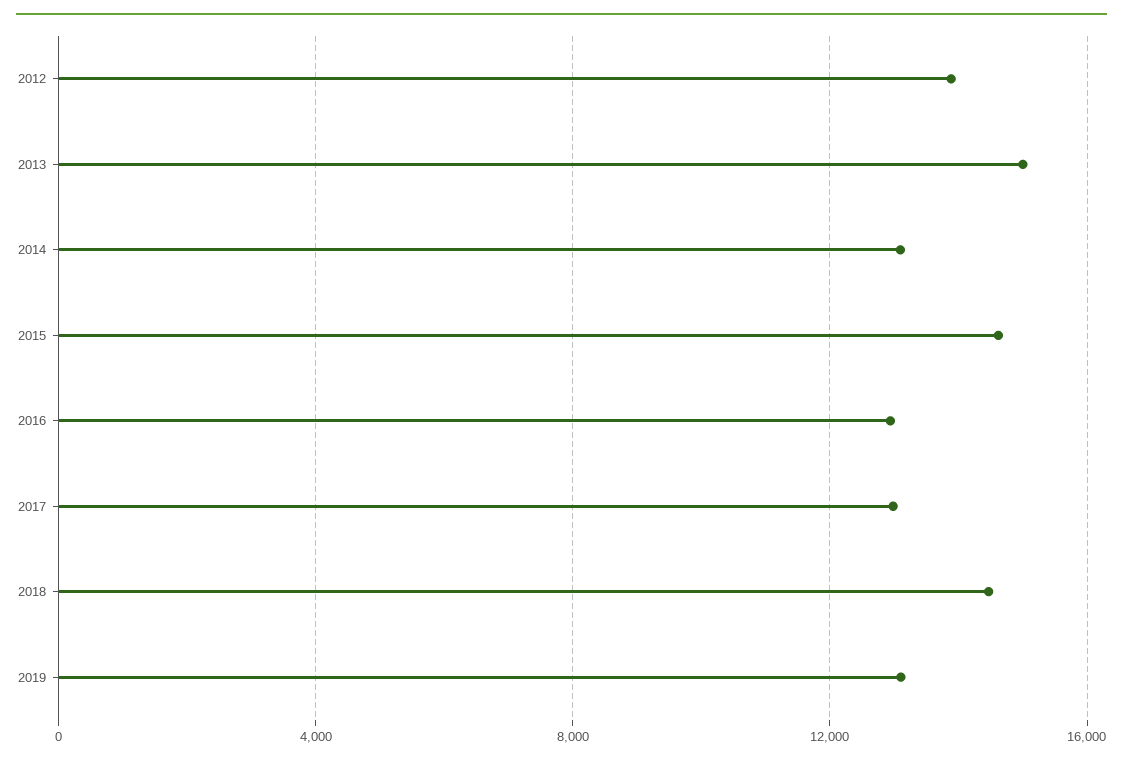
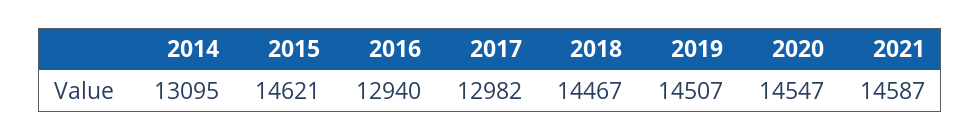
2012: 14000 -> none
2013: 15000 -> none
2019: 13000 -> 14507
2020: none -> 14547
2021: none -> 14587

